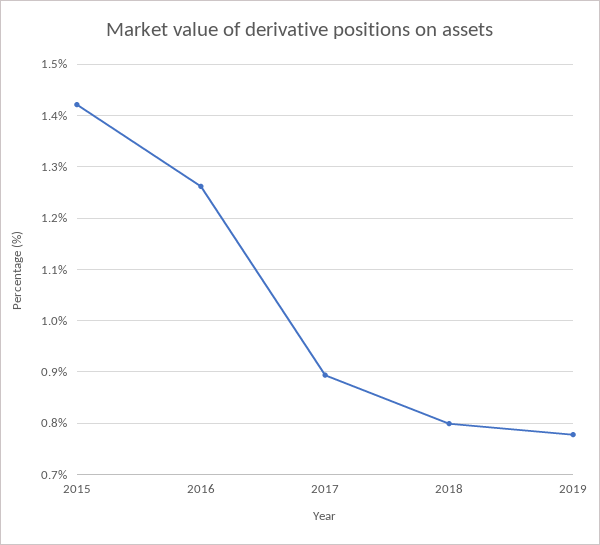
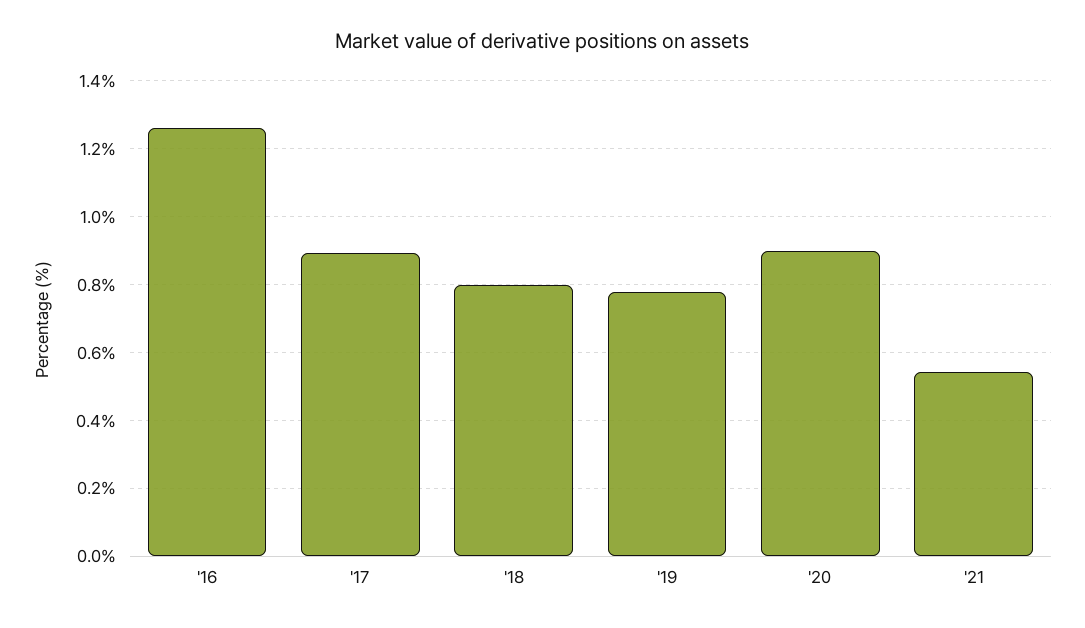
2015: 1.42 -> none
'20: none -> 0.9
'21: none -> 0.54

